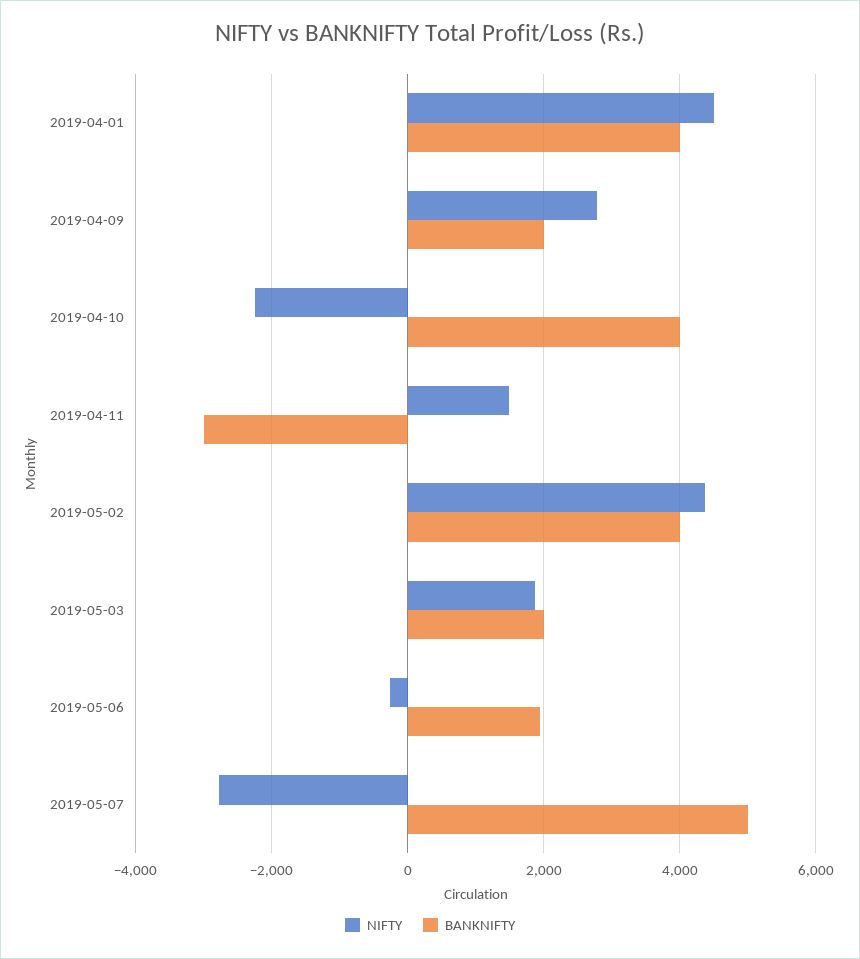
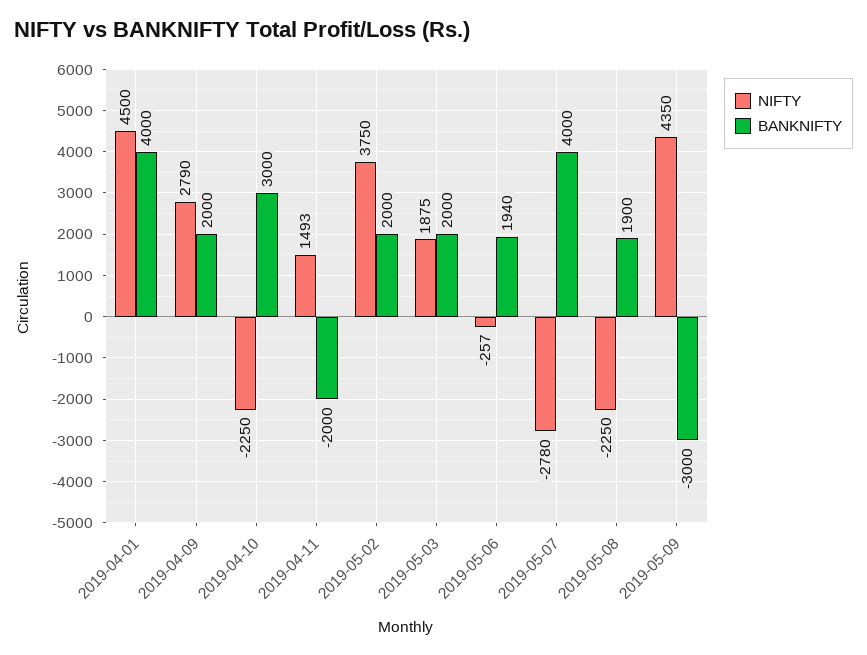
BANKNIFTY, 2019-04-10: 4000 -> 3000
BANKNIFTY, 2019-04-11: -3000 -> -2000
NIFTY, 2019-05-02: 4400 -> 3750
BANKNIFTY, 2019-05-02: 4000 -> 2000
BANKNIFTY, 2019-05-07: 5000 -> 4000
NIFTY, 2019-05-08: none -> -2250
BANKNIFTY, 2019-05-08: none -> 1900
NIFTY, 2019-05-09: none -> 4350
BANKNIFTY, 2019-05-09: none -> -3000

